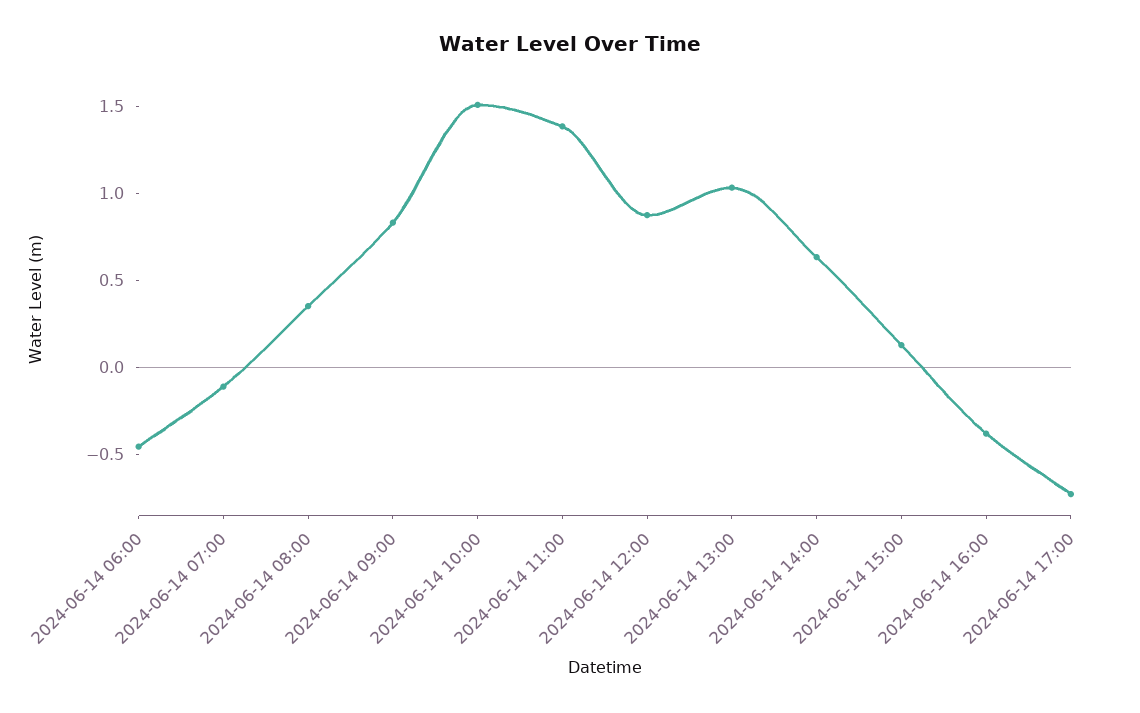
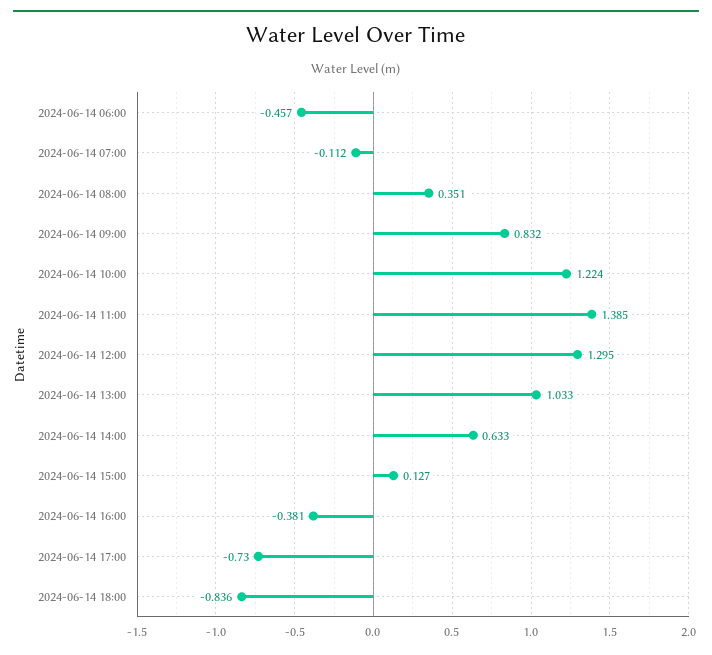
2024-06-14 10:00: 1.5 -> 1.224
2024-06-14 12:00: 0.9 -> 1.295
2024-06-14 18:00: none -> -0.836

